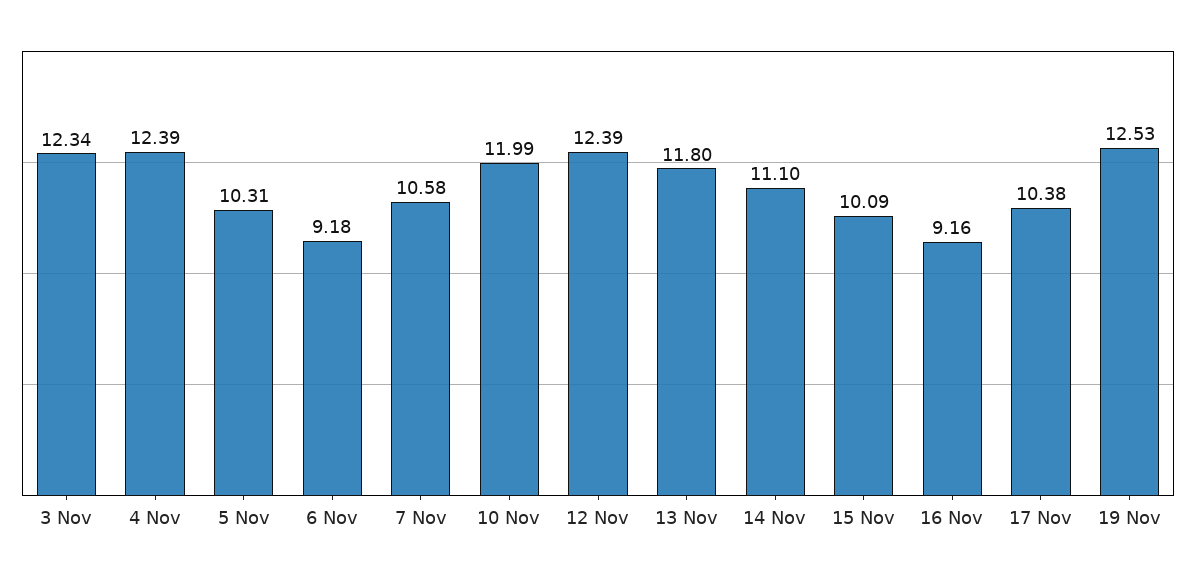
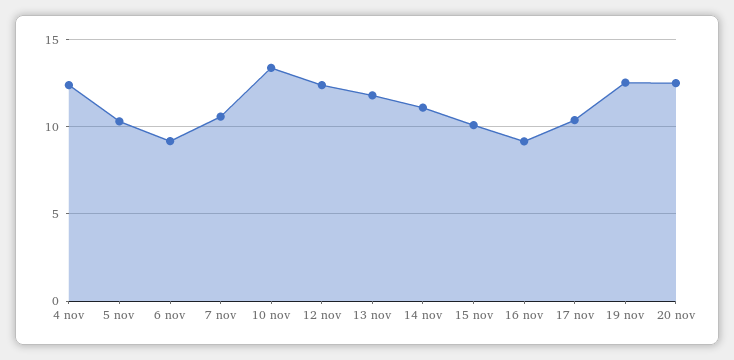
3 Nov: 12.34 -> none
10 Nov: 11.99 -> 13.5
20 nov: none -> 12.5

